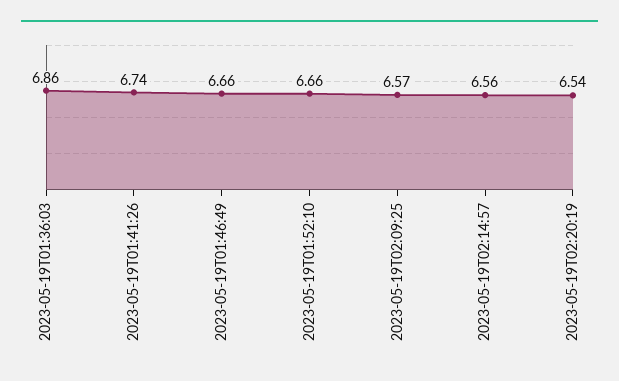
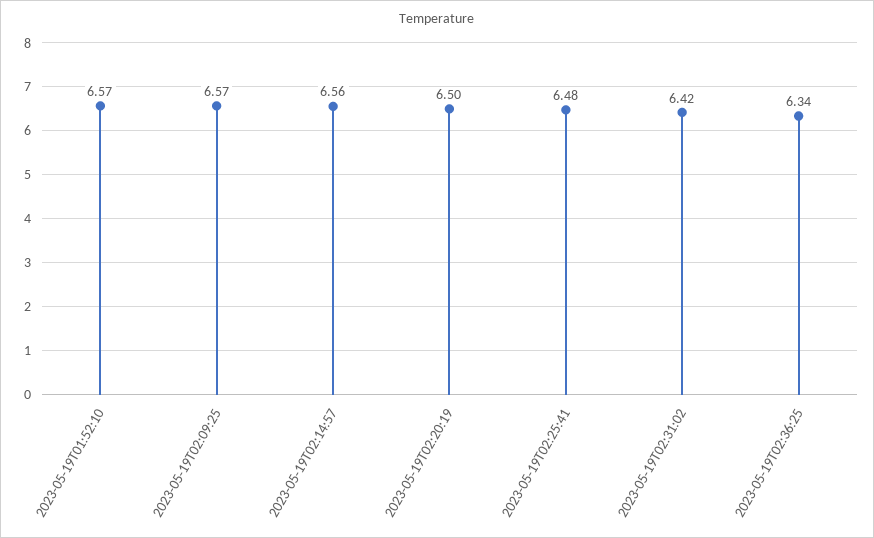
2023-05-19T01:36:03: 6.86 -> none
2023-05-19T01:41:26: 6.74 -> none
2023-05-19T01:46:49: 6.66 -> none
2023-05-19T01:52:10: 6.66 -> 6.57
2023-05-19T02:20:19: 6.54 -> 6.5
2023-05-19T02:25:41: none -> 6.48
2023-05-19T02:31:02: none -> 6.42
2023-05-19T02:36:25: none -> 6.34

